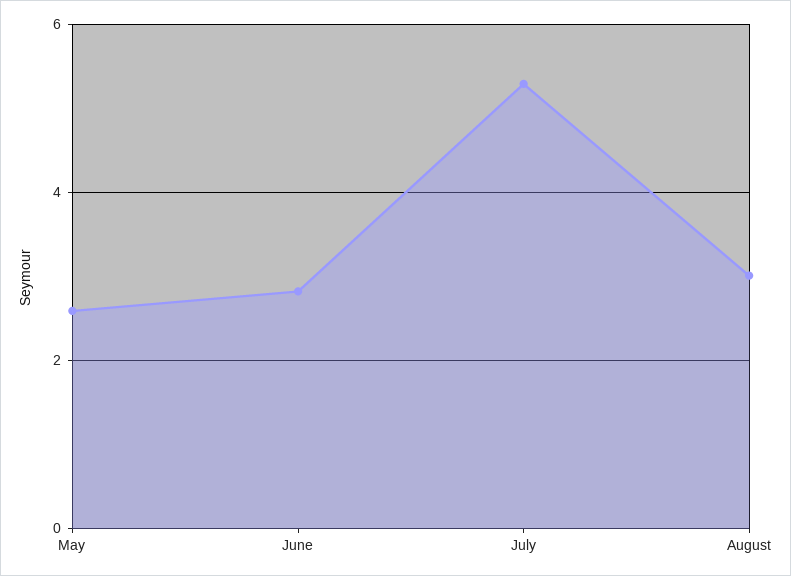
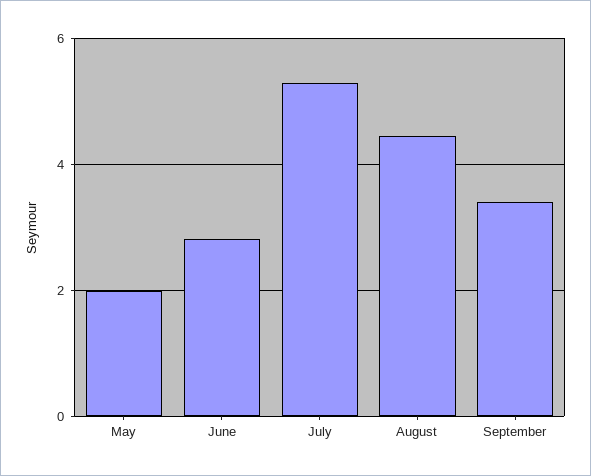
May: 2.6 -> 2
August: 3 -> 4.4
September: none -> 3.4

